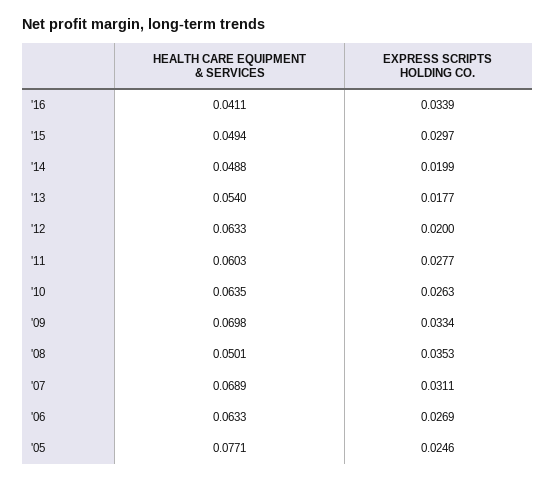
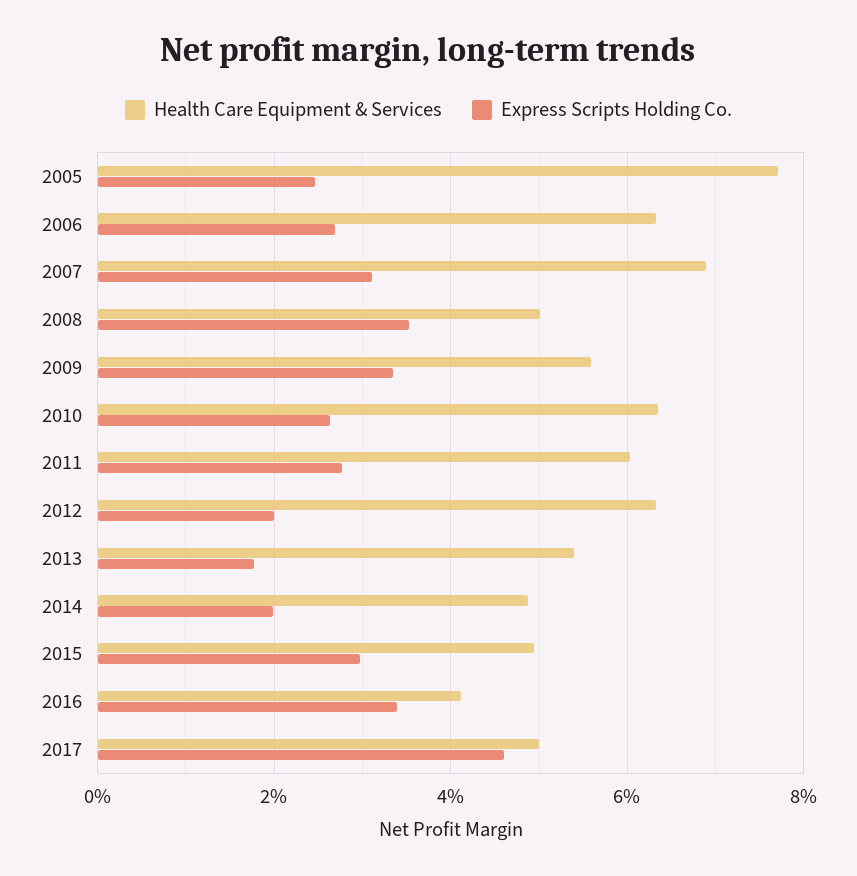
HEALTH CARE EQUIPMENT & SERVICES, '09: 0.0698 -> 0.056
HEALTH CARE EQUIPMENT & SERVICES, 2017: none -> 0.05
EXPRESS SCRIPTS HOLDING CO., 2017: none -> 0.046

